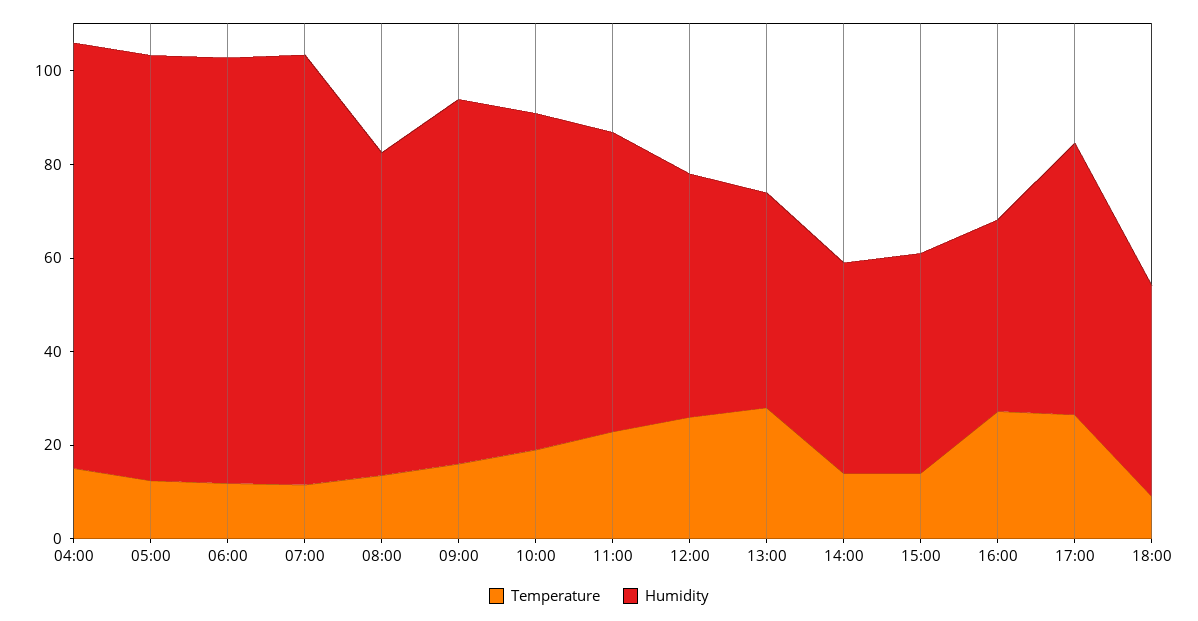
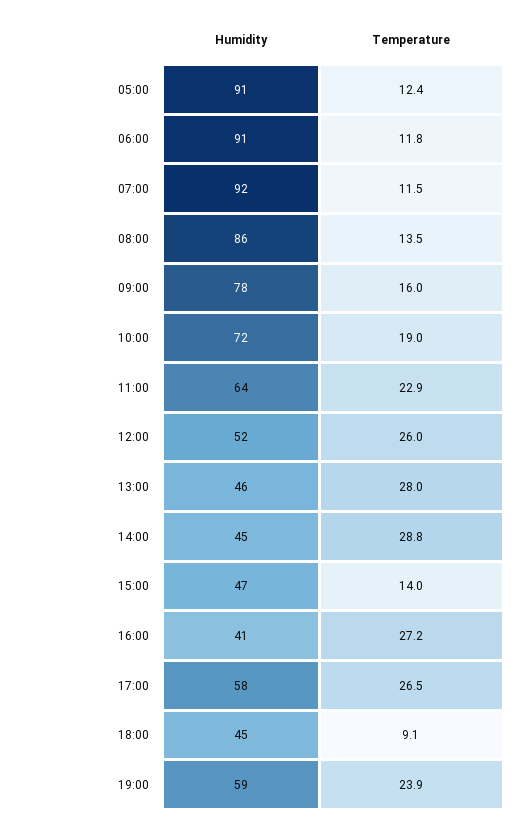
Temperature, 04:00: 15 -> none
Humidity, 04:00: 90 -> none
Humidity, 08:00: 70 -> 86
Temperature, 14:00: 15 -> 28.8
Humidity, 19:00: none -> 59
Temperature, 19:00: none -> 23.9

